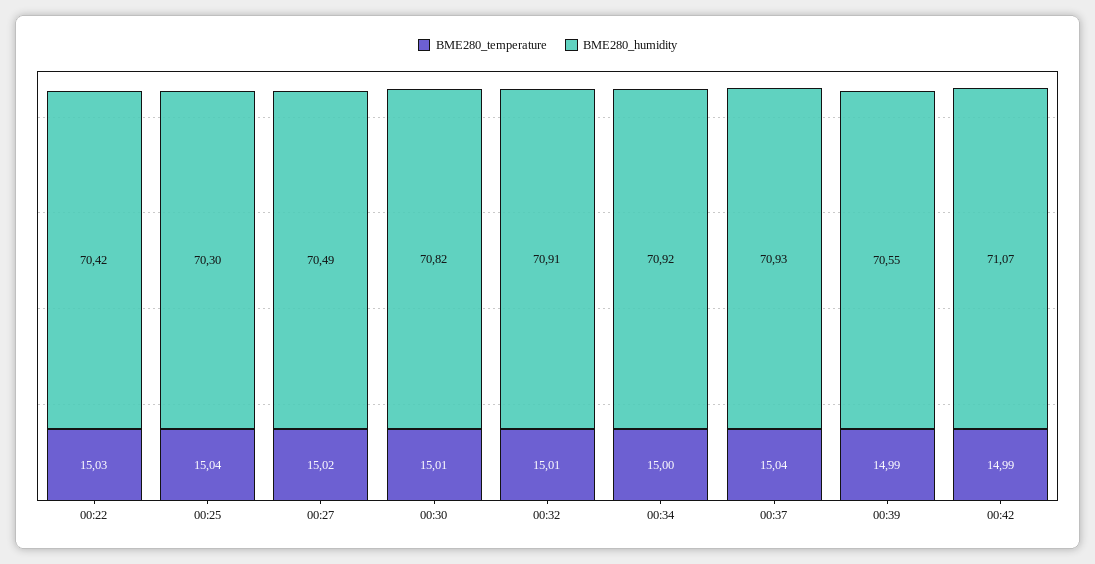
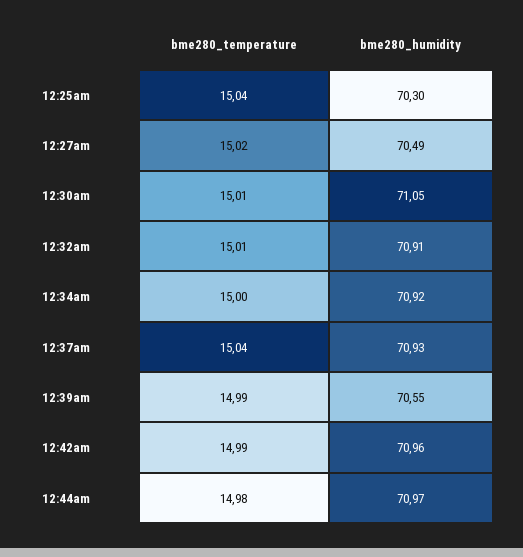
BME280_temperature, 00:22: 15.03 -> none
BME280_humidity, 00:22: 70.42 -> none
BME280_humidity, 00:30: 70.82 -> 71.05
BME280_humidity, 00:42: 71.07 -> 70.96
BME280_temperature, 12:44am: none -> 14.98
BME280_humidity, 12:44am: none -> 70.97

